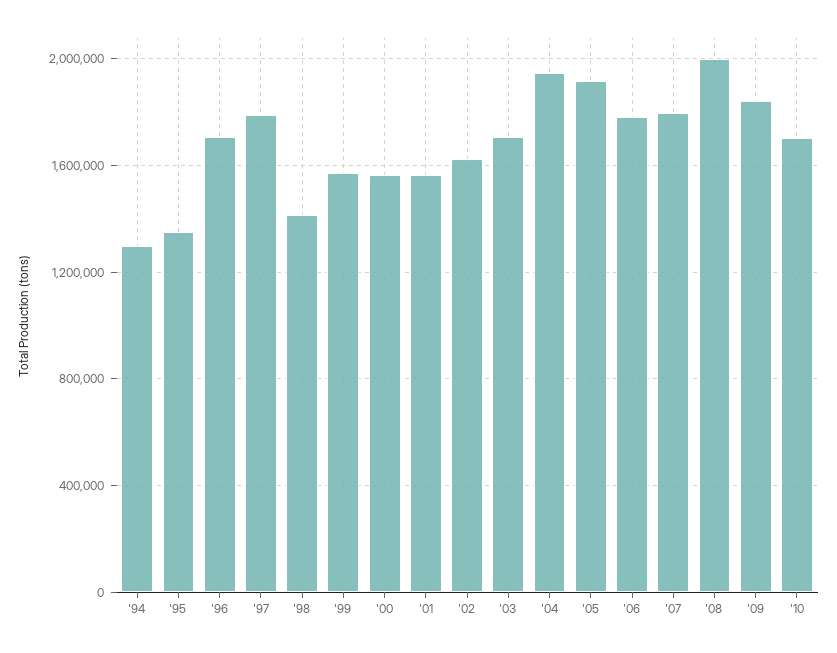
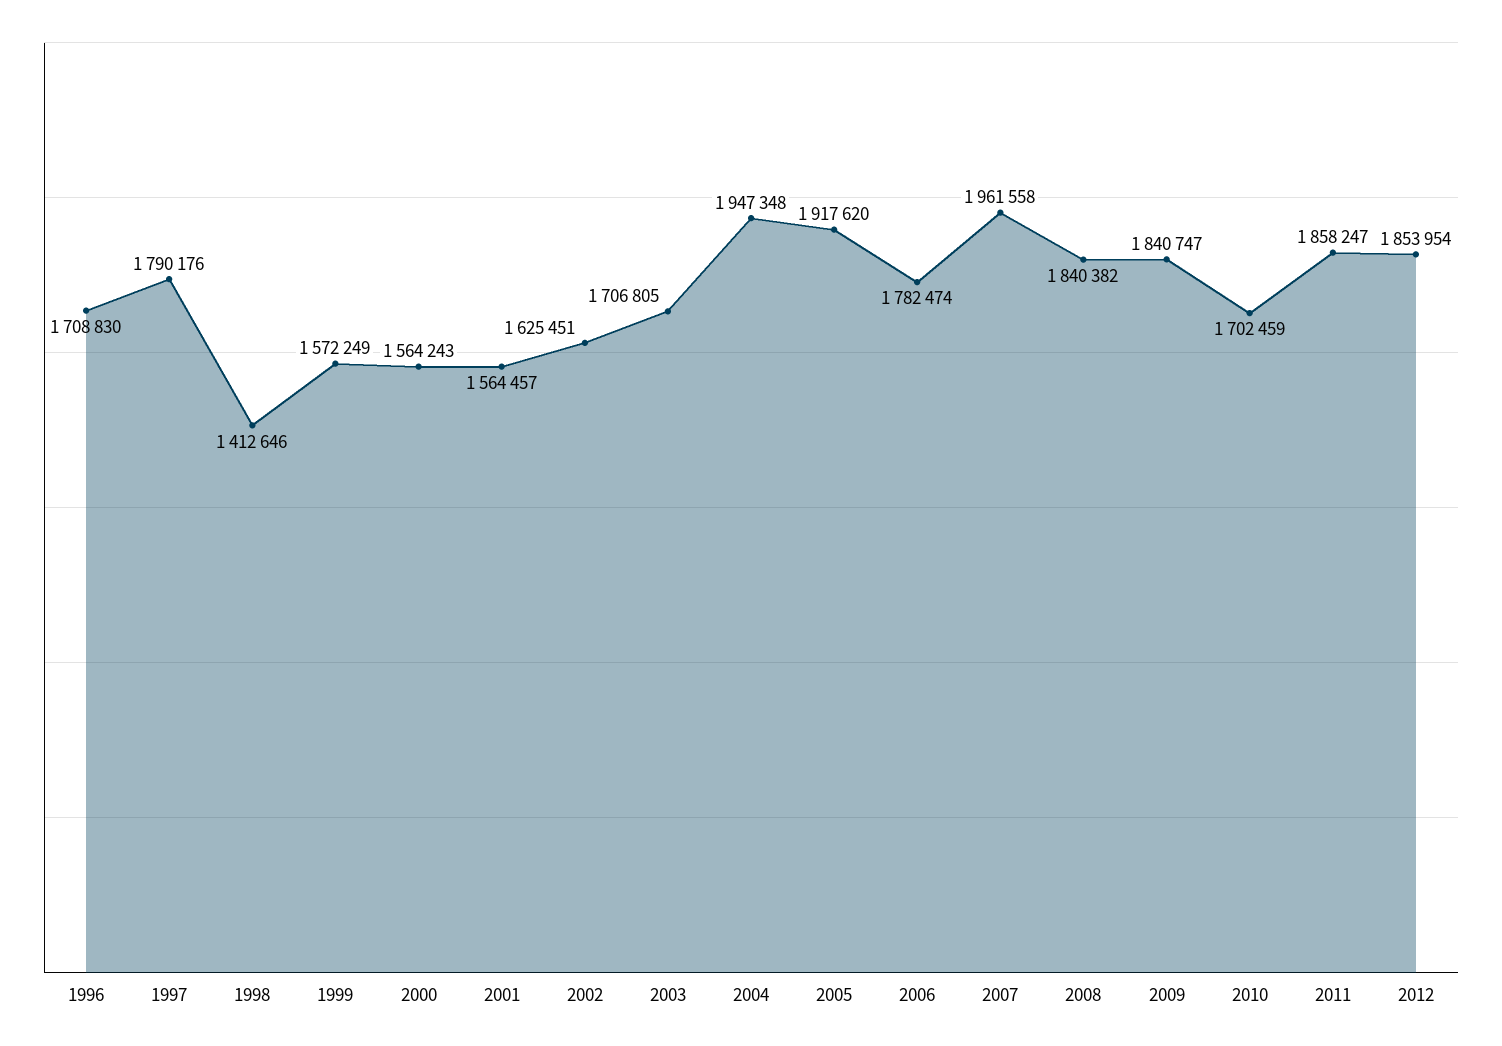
'94: 1300000 -> none
'95: 1350000 -> none
'07: 1800000 -> 1961558
'08: 2000000 -> 1840382
2011: none -> 1858247
2012: none -> 1853954

